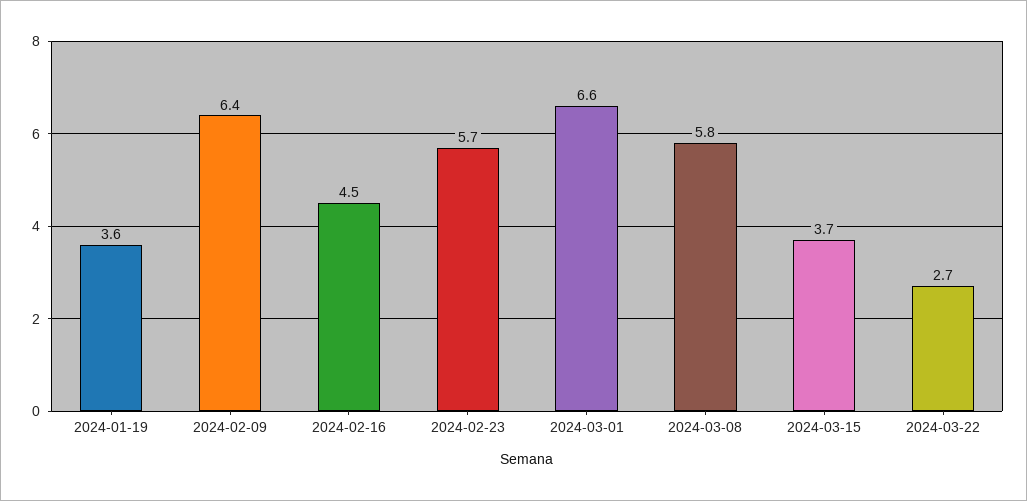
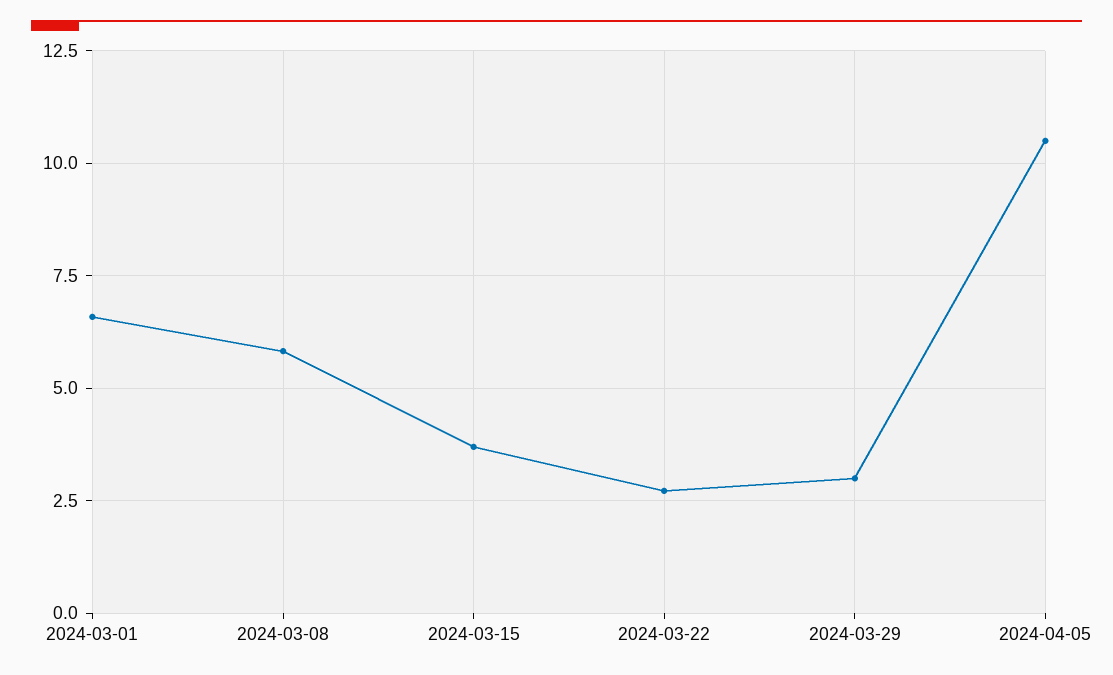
2024-01-19: 3.6 -> none
2024-02-09: 6.4 -> none
2024-02-16: 4.5 -> none
2024-02-23: 5.7 -> none
2024-03-29: none -> 3
2024-04-05: none -> 10.5

